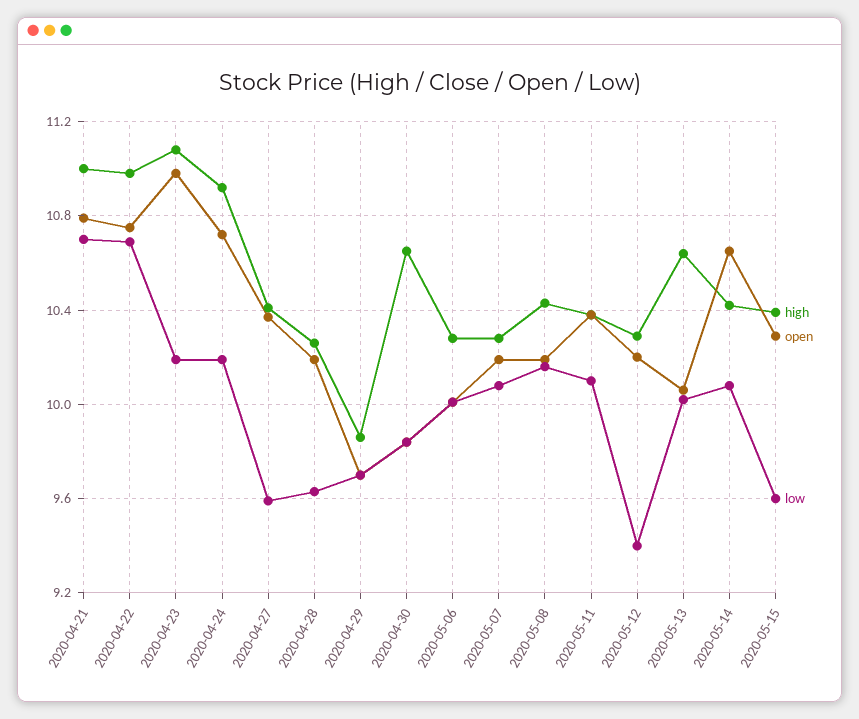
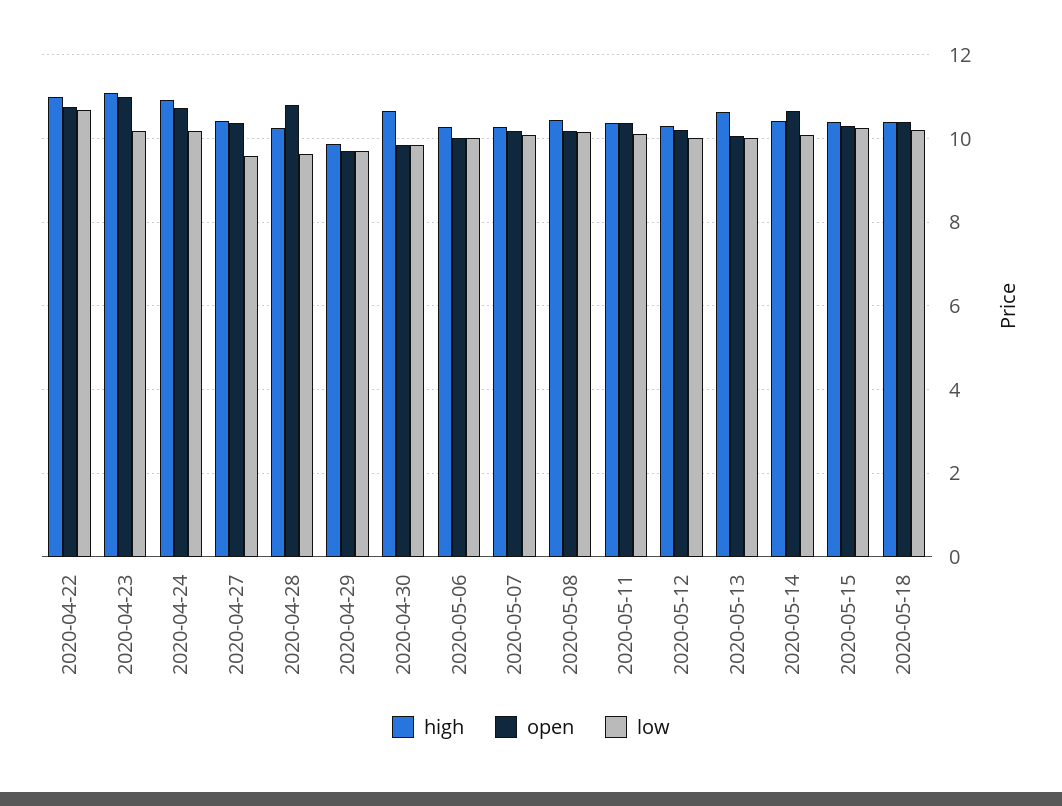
high, 2020-04-21: 11 -> none
open, 2020-04-21: 10.8 -> none
low, 2020-04-21: 10.7 -> none
open, 2020-04-28: 10.2 -> 10.8
low, 2020-05-12: 9.4 -> 10
low, 2020-05-15: 9.6 -> 10.2
high, 2020-05-18: none -> 10.4
open, 2020-05-18: none -> 10.4
low, 2020-05-18: none -> 10.2

